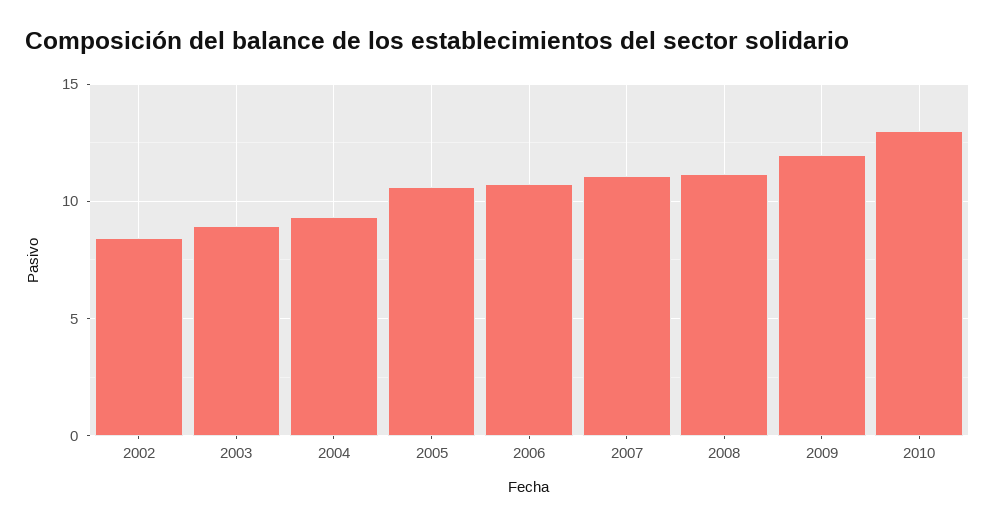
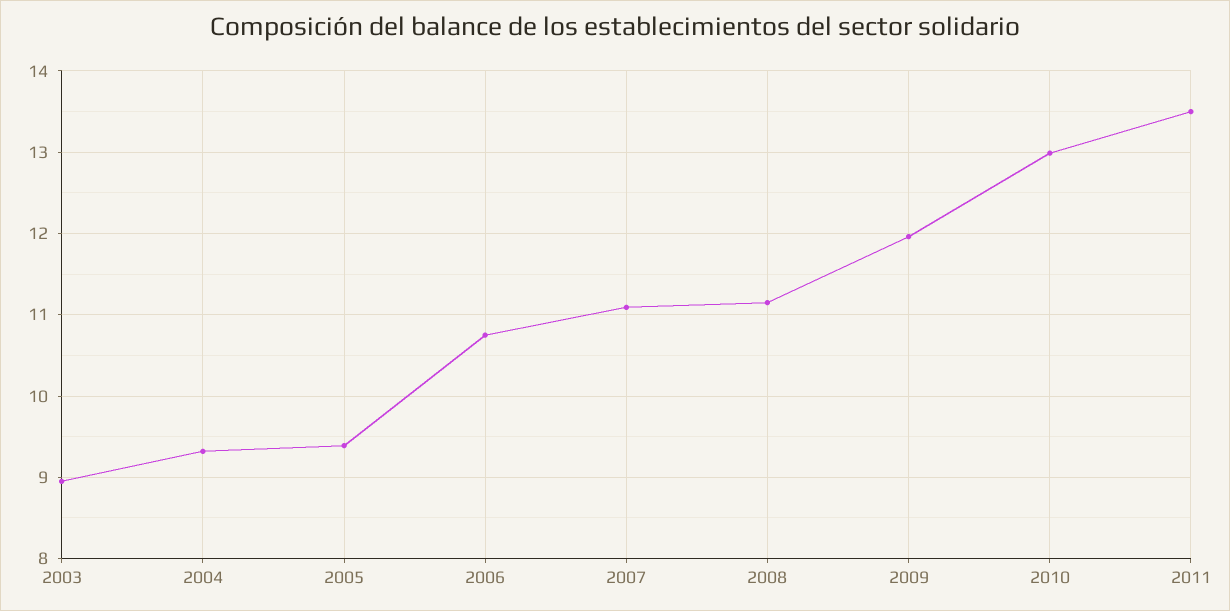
2002: 8.5 -> none
2005: 10.5 -> 9.4
2011: none -> 13.5

